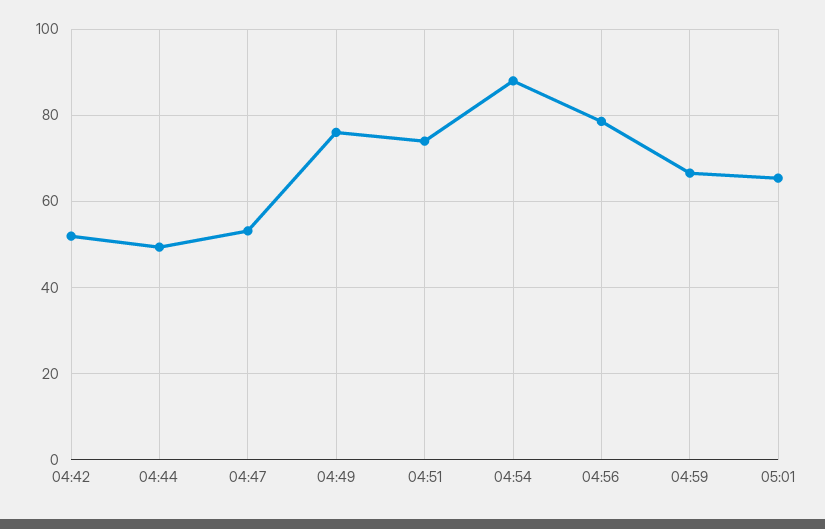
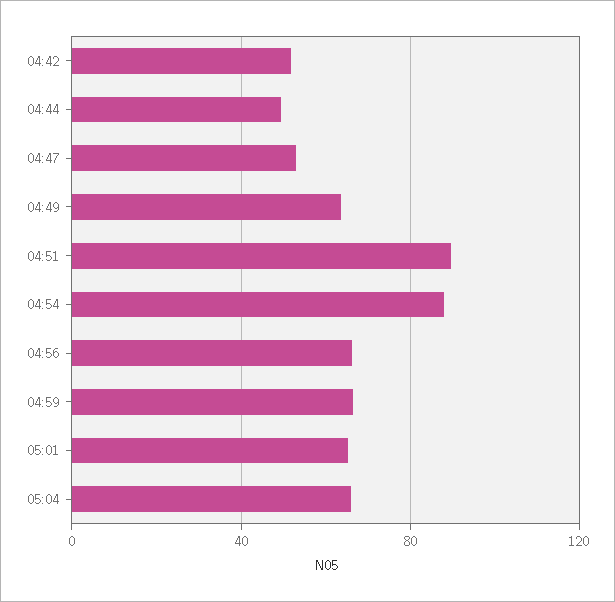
04:49: 76 -> 65
04:51: 74 -> 90
04:56: 78 -> 65
05:04: none -> 65

